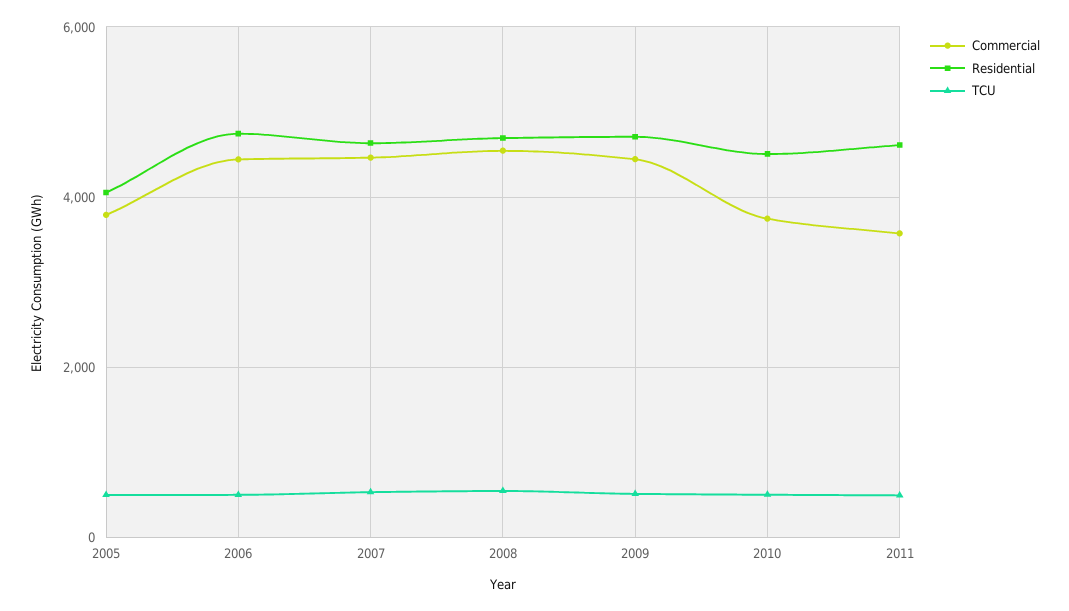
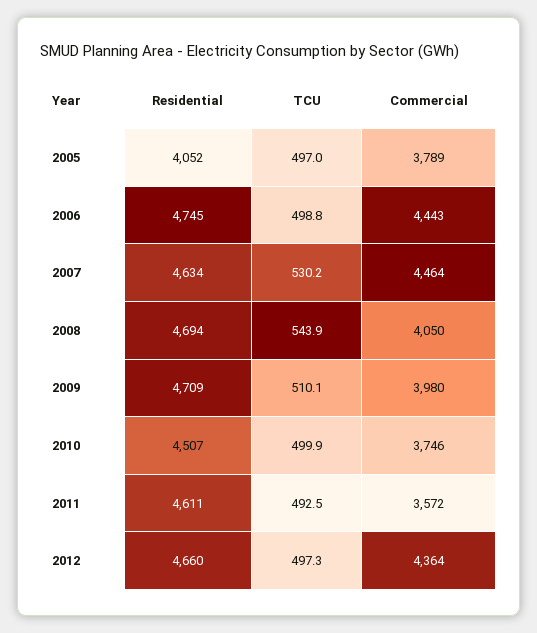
Commercial, 2008: 4600 -> 4050
Commercial, 2009: 4400 -> 3980
Residential, 2012: none -> 4660
TCU, 2012: none -> 497.3
Commercial, 2012: none -> 4364

